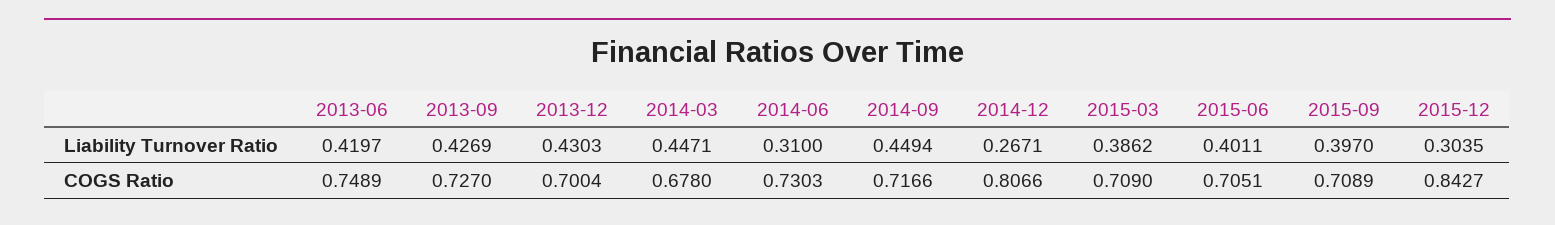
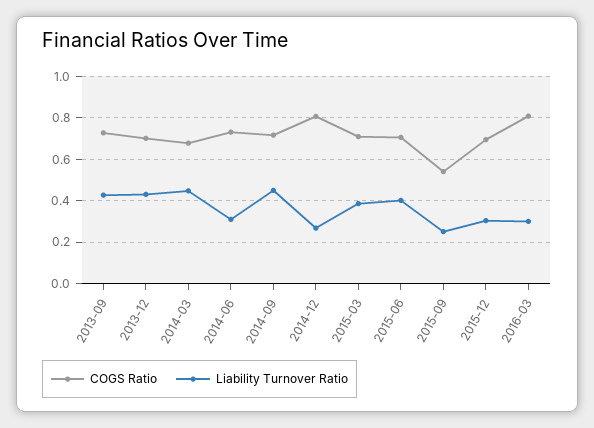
Liability Turnover Ratio, 2013-06: 0.4197 -> none
Liability Turnover Ratio, 2015-09: 0.397 -> 0.25
COGS Ratio, 2013-06: 0.7489 -> none
COGS Ratio, 2015-09: 0.7089 -> 0.55
COGS Ratio, 2015-12: 0.8427 -> 0.7
COGS Ratio, 2016-03: none -> 0.8
Liability Turnover Ratio, 2016-03: none -> 0.3

